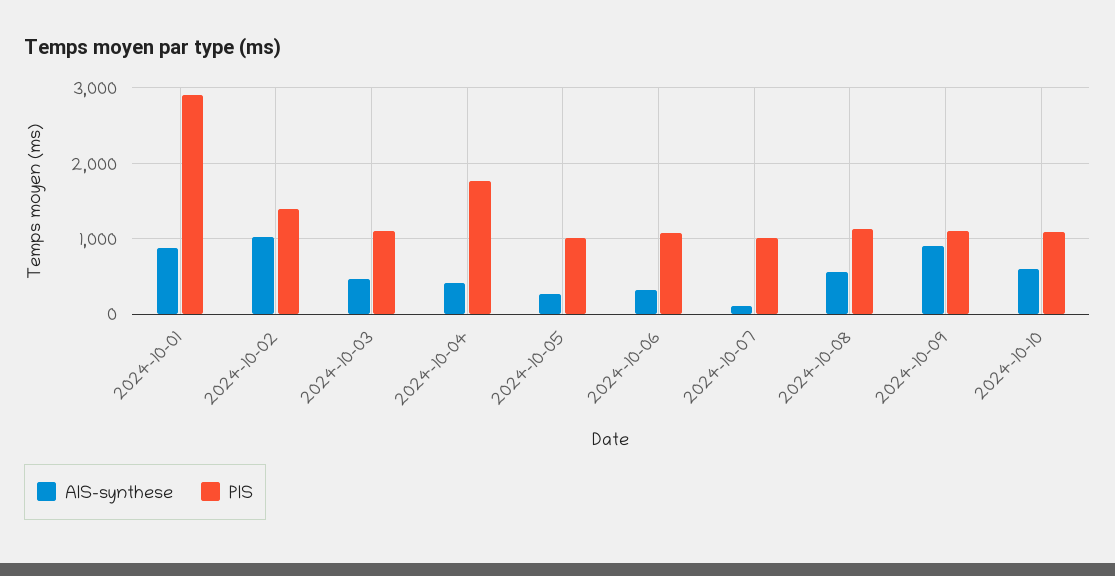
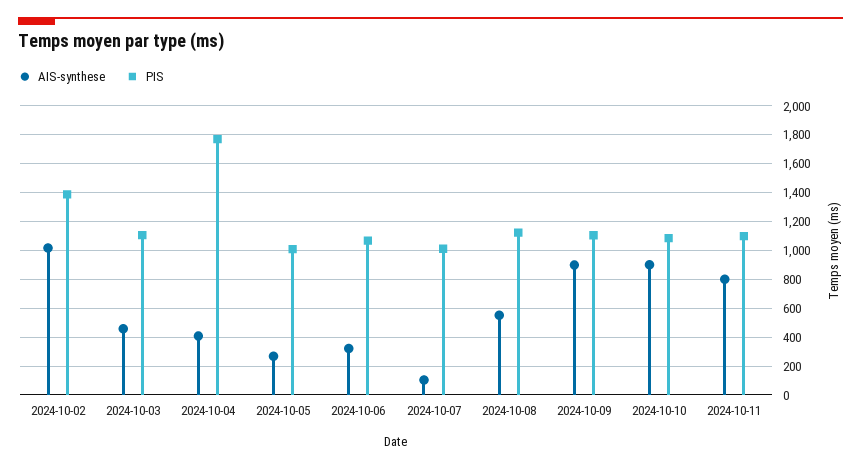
AIS-synthese, 2024-10-01: 900 -> none
PIS, 2024-10-01: 2900 -> none
AIS-synthese, 2024-10-10: 600 -> 900
AIS-synthese, 2024-10-11: none -> 800
PIS, 2024-10-11: none -> 1100

